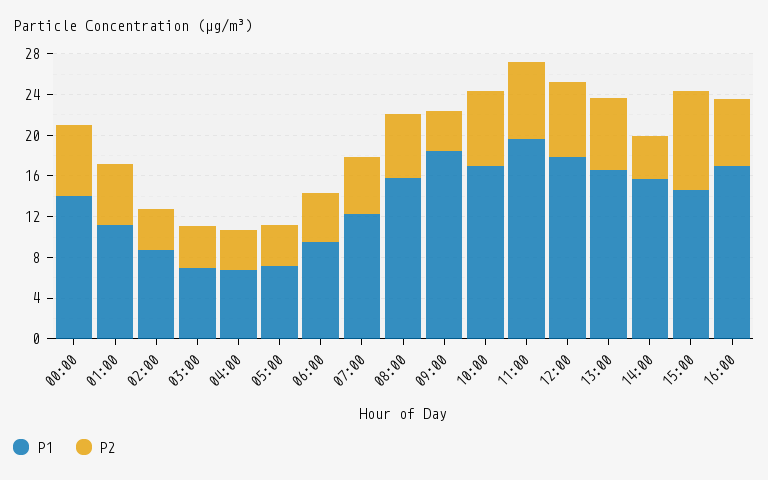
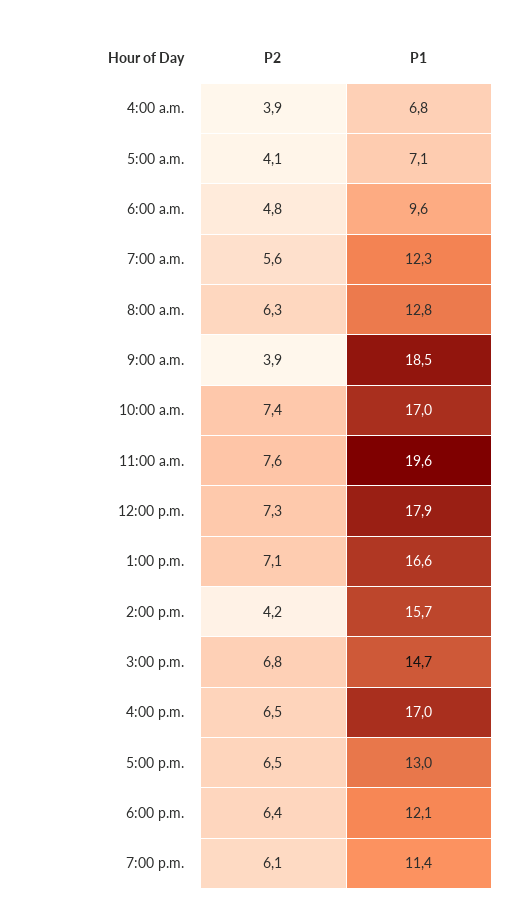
P1, 00:00: 14 -> none
P2, 00:00: 7 -> none
P1, 01:00: 11 -> none
P2, 01:00: 6 -> none
P1, 02:00: 9 -> none
P2, 02:00: 4 -> none
P1, 03:00: 7 -> none
P2, 03:00: 4 -> none
P1, 08:00: 16 -> 12.8
P2, 15:00: 10 -> 6.8
P2, 5:00 p.m.: none -> 6.5
P1, 5:00 p.m.: none -> 13
P2, 6:00 p.m.: none -> 6.4
P1, 6:00 p.m.: none -> 12.1
P2, 7:00 p.m.: none -> 6.1
P1, 7:00 p.m.: none -> 11.4

